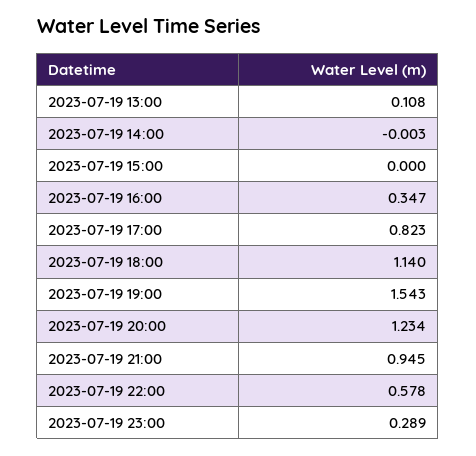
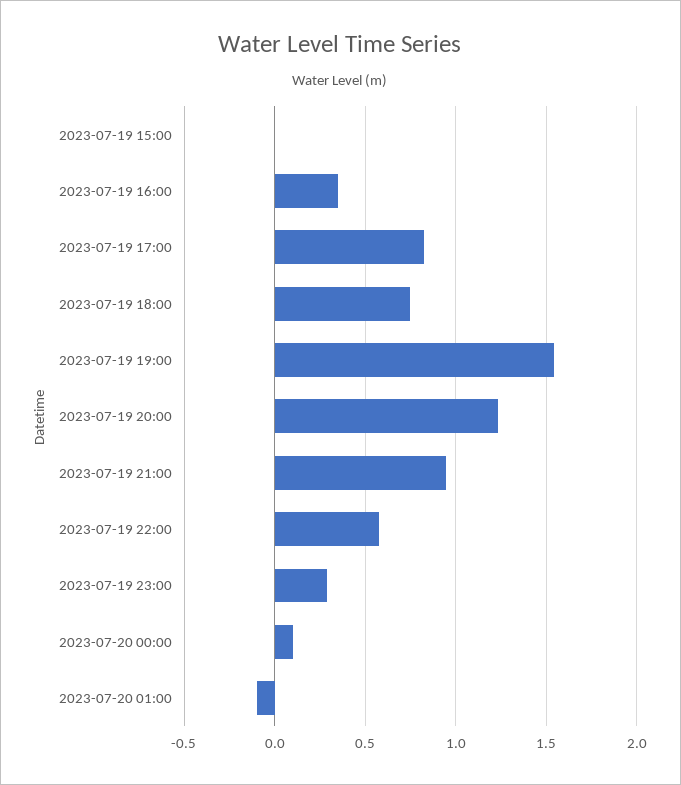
2023-07-19 13:00: 0.108 -> none
2023-07-19 14:00: -0.003 -> none
2023-07-19 18:00: 1.14 -> 0.75
2023-07-20 00:00: none -> 0.1
2023-07-20 01:00: none -> -0.1

